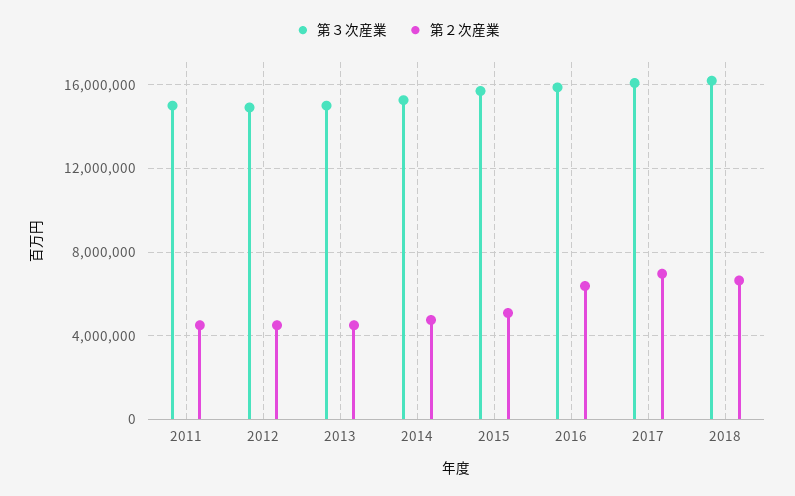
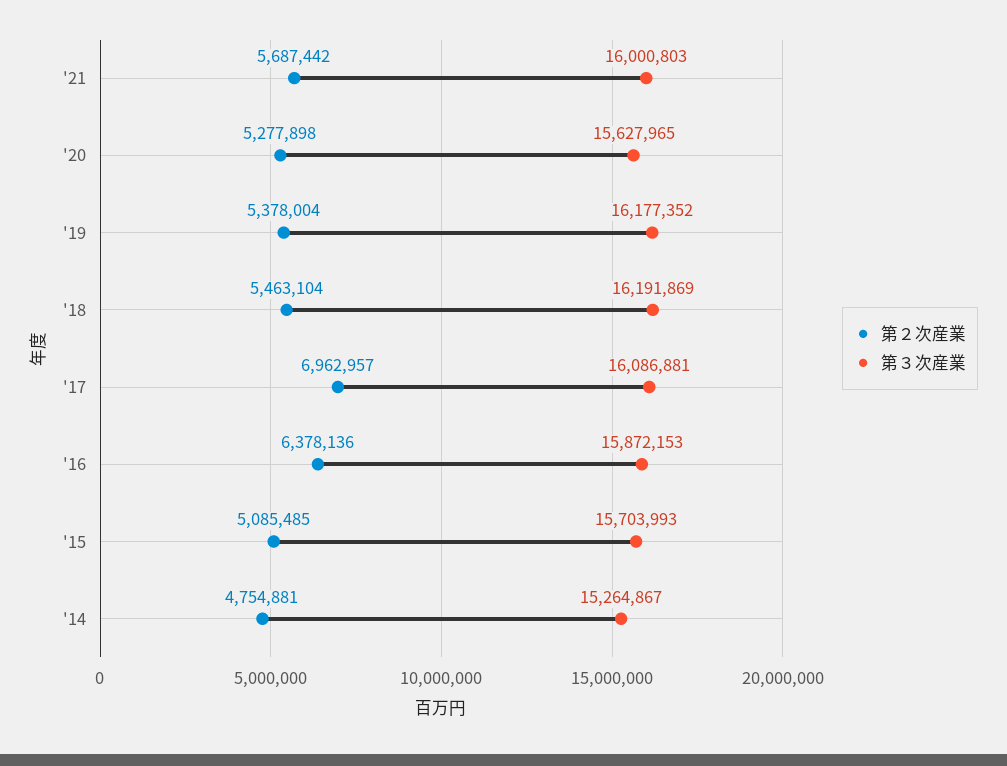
第３次産業, 2011: 15000000 -> none
第２次産業, 2011: 4500000 -> none
第３次産業, 2012: 15000000 -> none
第２次産業, 2012: 4500000 -> none
第３次産業, 2013: 15000000 -> none
第２次産業, 2013: 4500000 -> none
第２次産業, 2018: 6500000 -> 5463104
第２次産業, '21: none -> 5687442
第３次産業, '21: none -> 16000803
第２次産業, '20: none -> 5277898
第３次産業, '20: none -> 15627965
第２次産業, '19: none -> 5378004
第３次産業, '19: none -> 16177352

